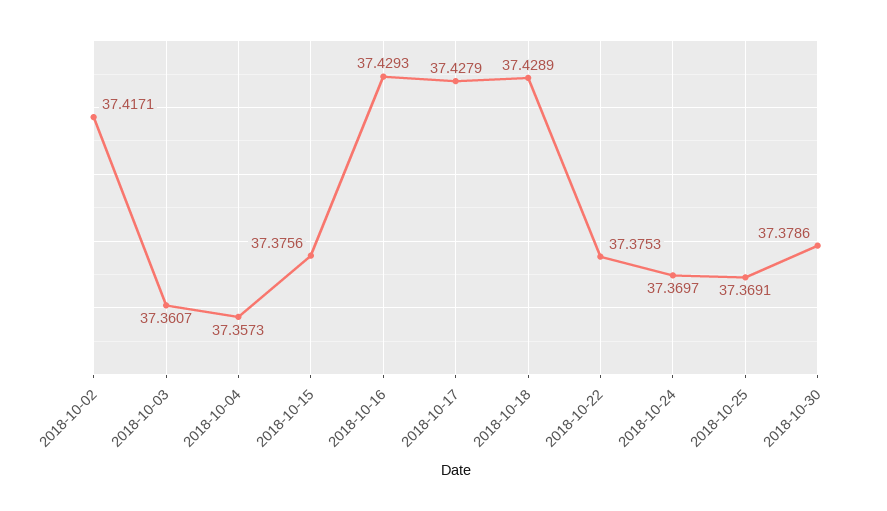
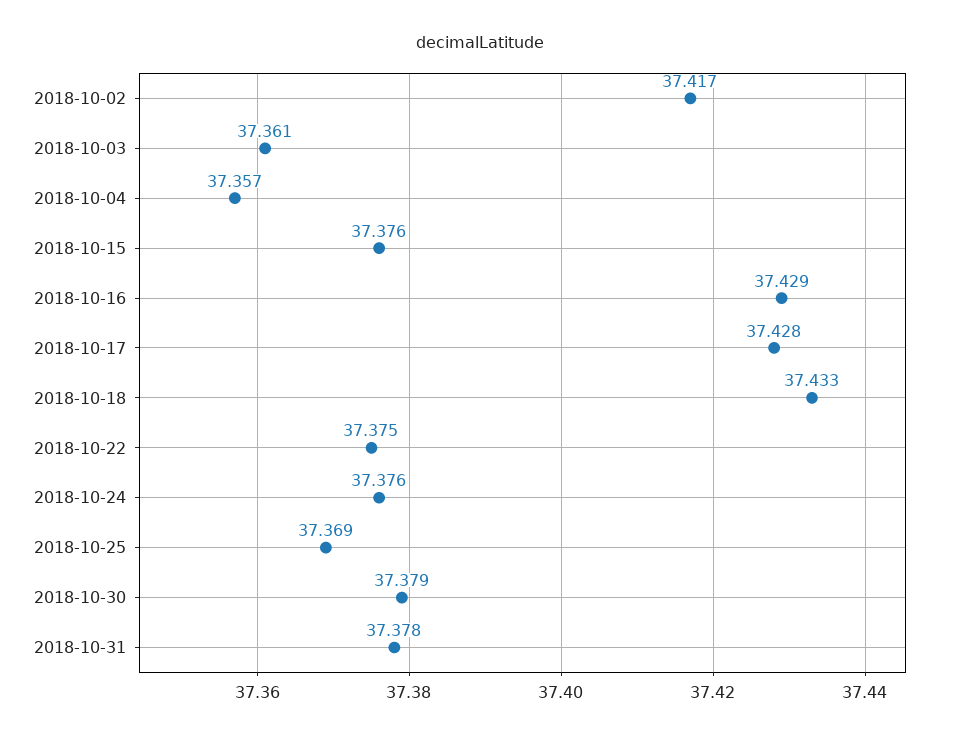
2018-10-18: 37.4289 -> 37.433
2018-10-24: 37.3697 -> 37.376
2018-10-31: none -> 37.378

